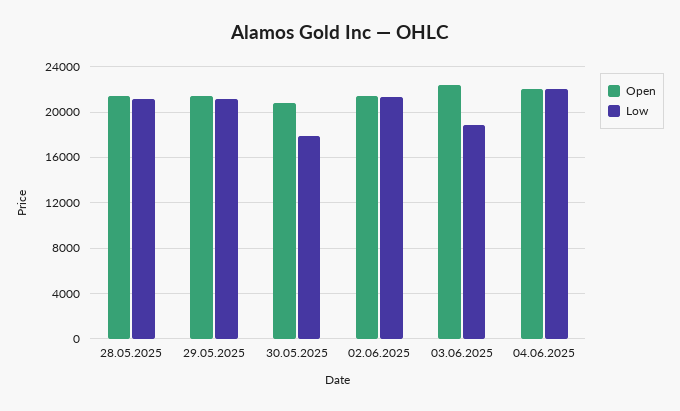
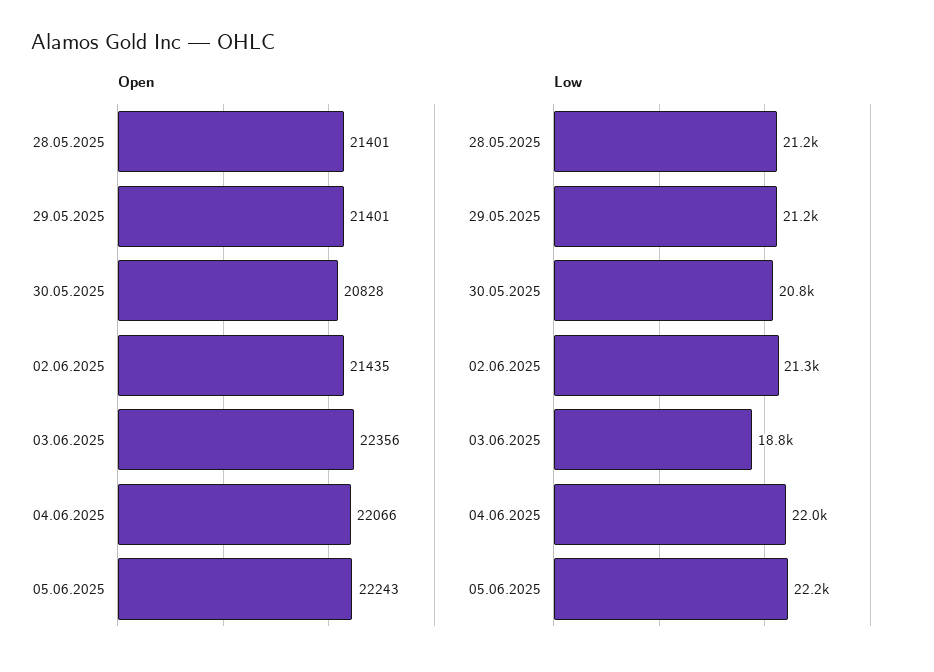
Low, 30.05.2025: 18000 -> 20800
Open, 05.06.2025: none -> 22243
Low, 05.06.2025: none -> 22200

